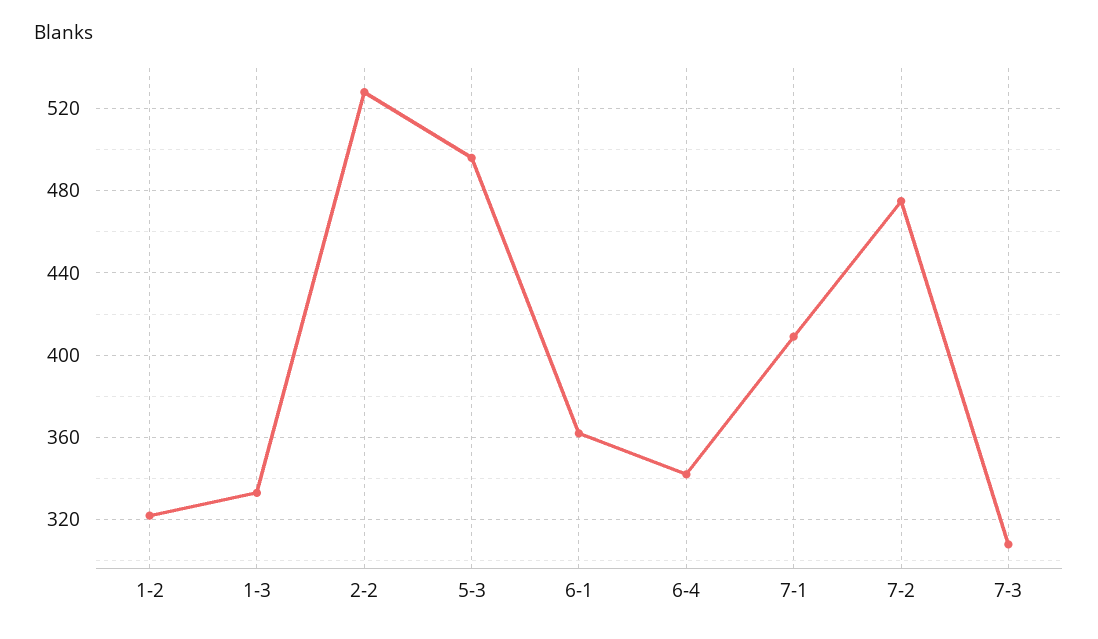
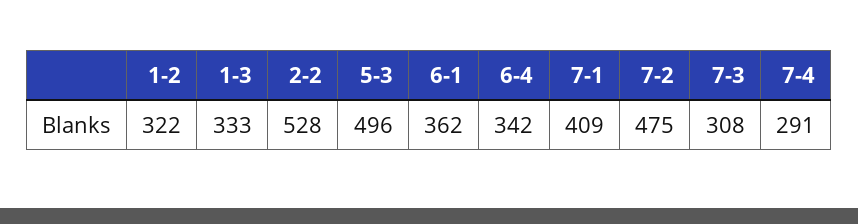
7-4: none -> 291

